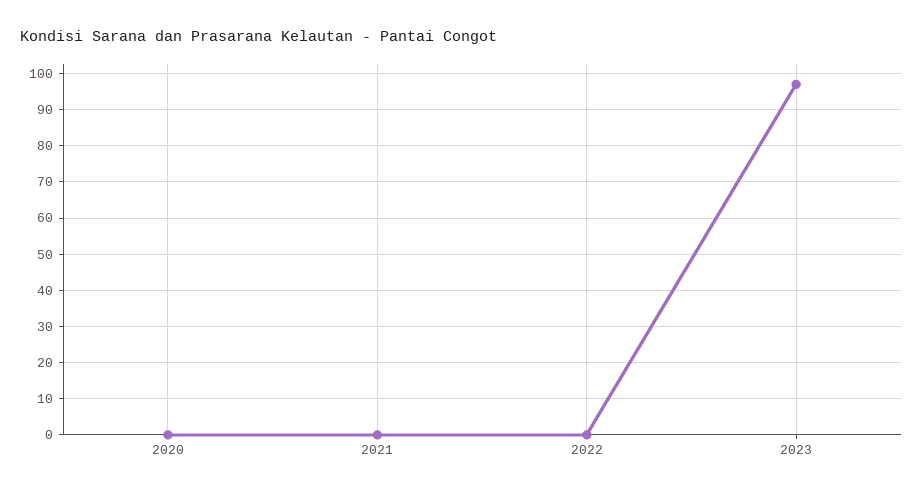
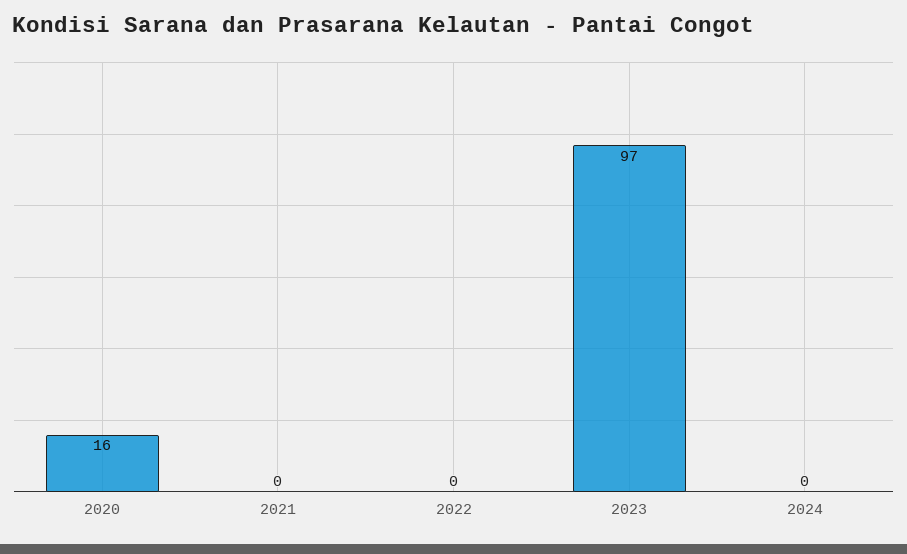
2020: 0 -> 16
2024: none -> 0

